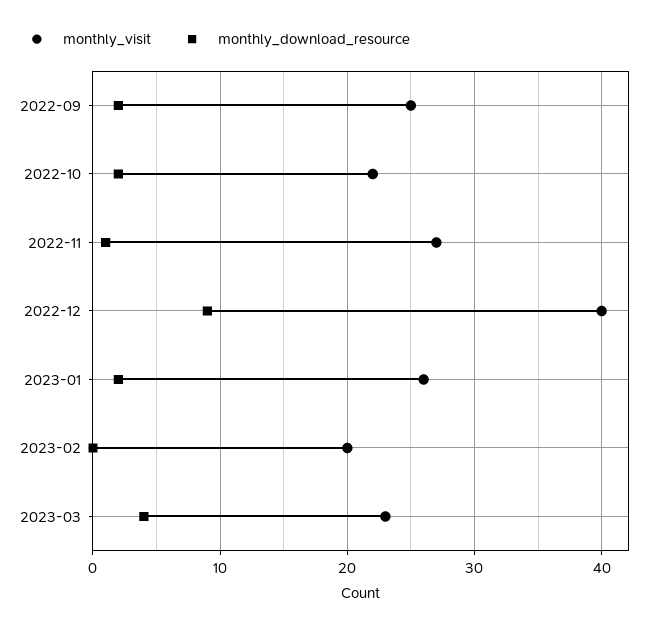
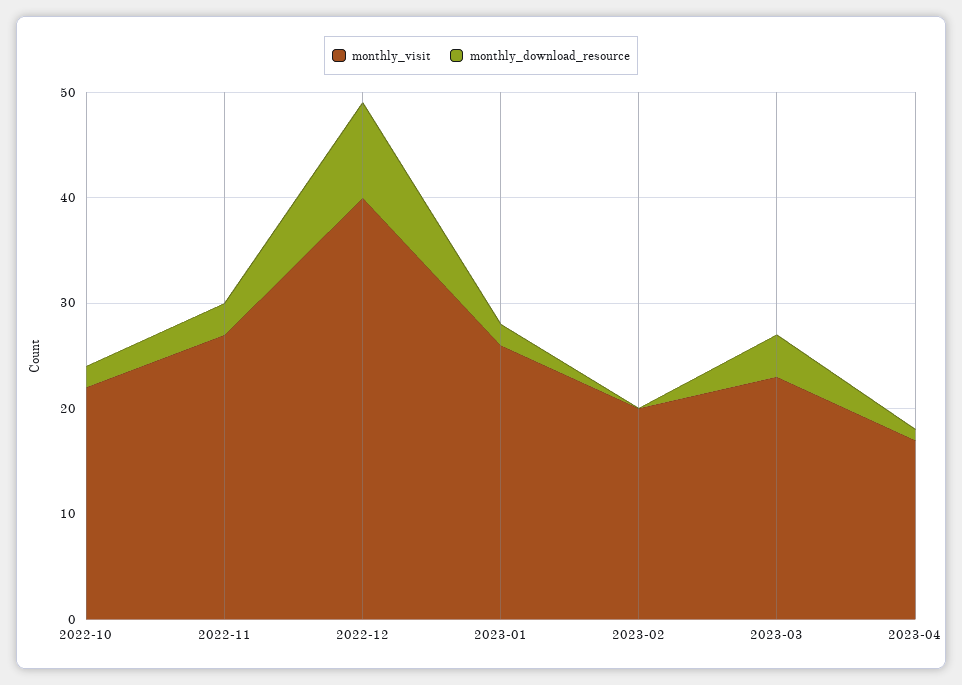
monthly_visit, 2022-09: 25 -> none
monthly_download_resource, 2022-09: 2 -> none
monthly_download_resource, 2022-11: 1 -> 3
monthly_visit, 2023-04: none -> 17
monthly_download_resource, 2023-04: none -> 1

